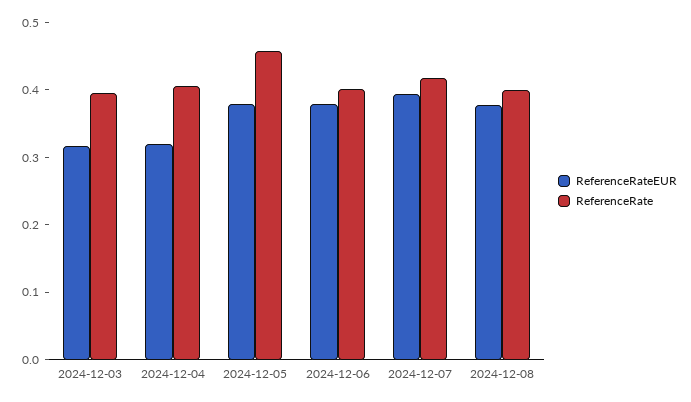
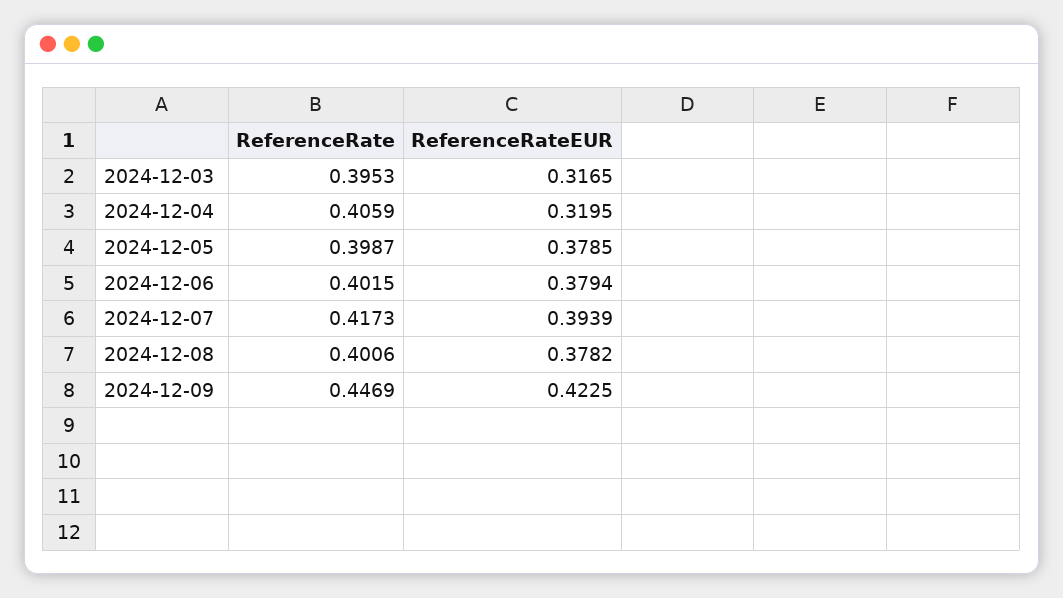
ReferenceRate, 2024-12-05: 0.46 -> 0.3987
ReferenceRate, 2024-12-09: none -> 0.4469
ReferenceRateEUR, 2024-12-09: none -> 0.4225

